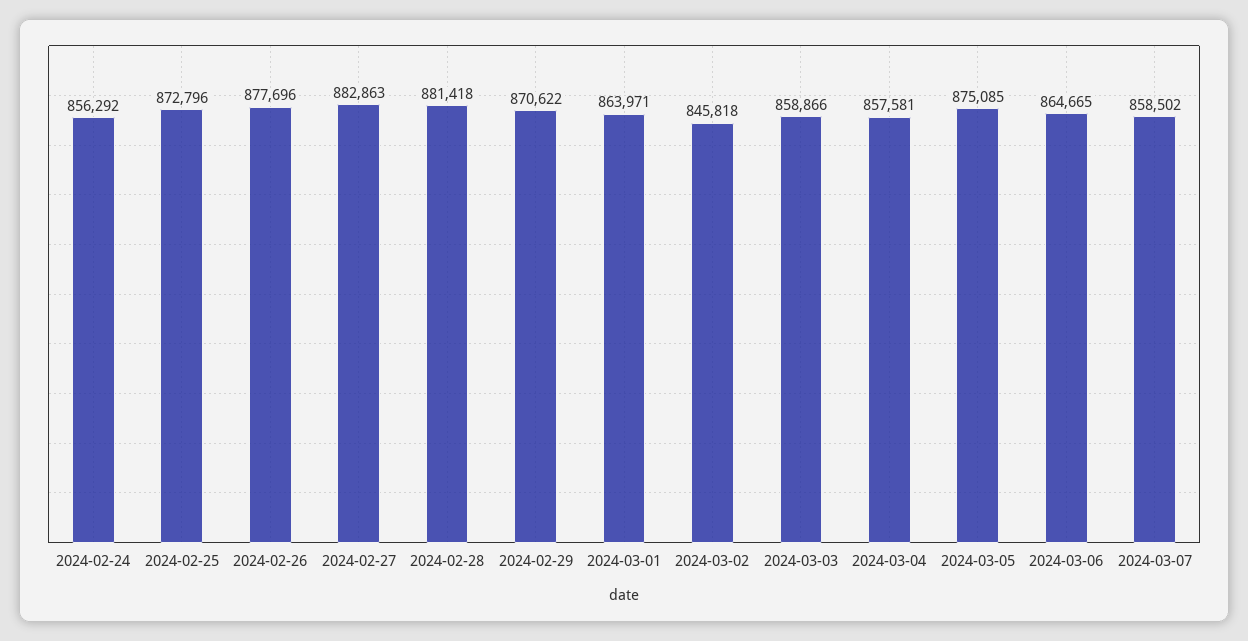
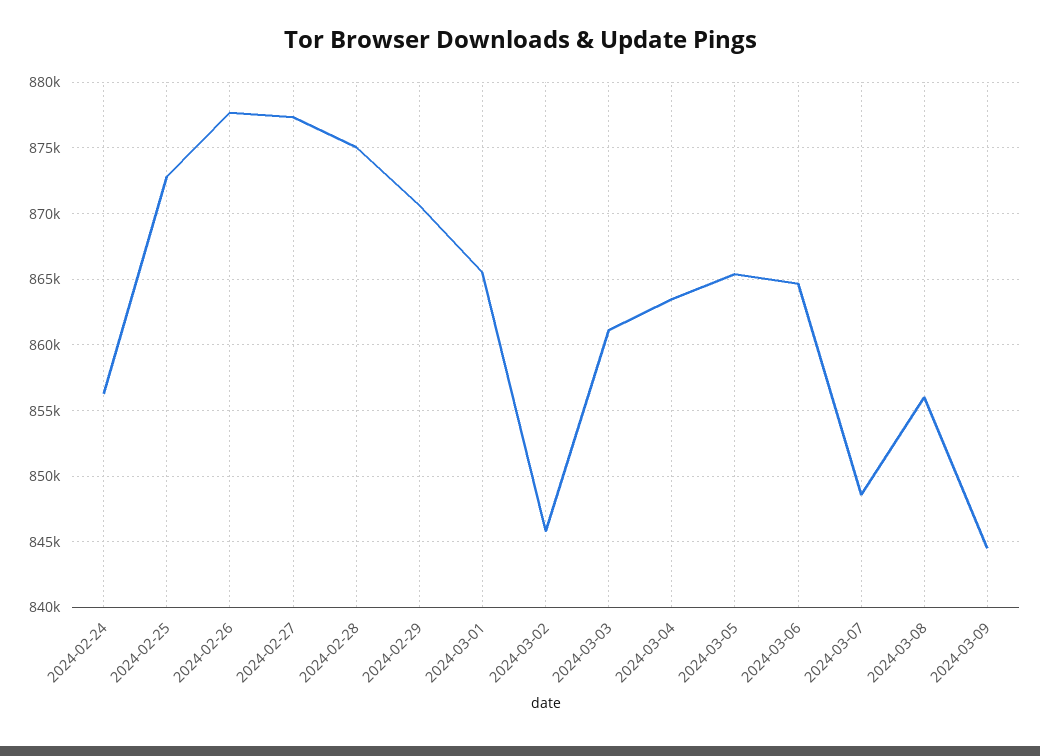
2024-02-27: 882863 -> 877500
2024-02-28: 881418 -> 875000
2024-03-01: 863971 -> 865500
2024-03-03: 858866 -> 861000
2024-03-04: 857581 -> 863500
2024-03-05: 875085 -> 865500
2024-03-07: 858502 -> 848500
2024-03-08: none -> 856000
2024-03-09: none -> 844500

